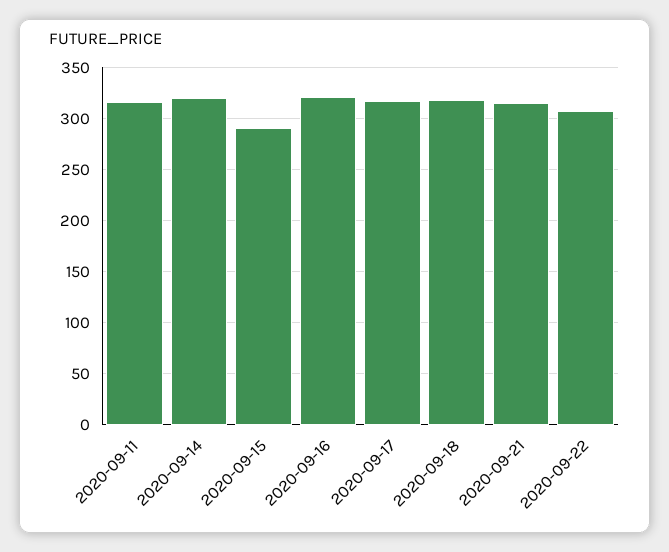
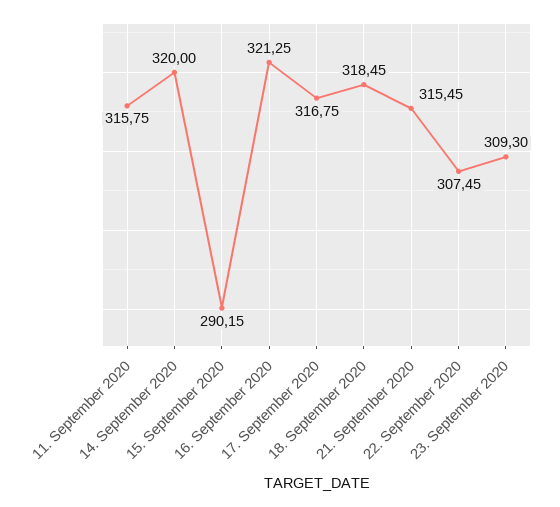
23. September 2020: none -> 309.3

